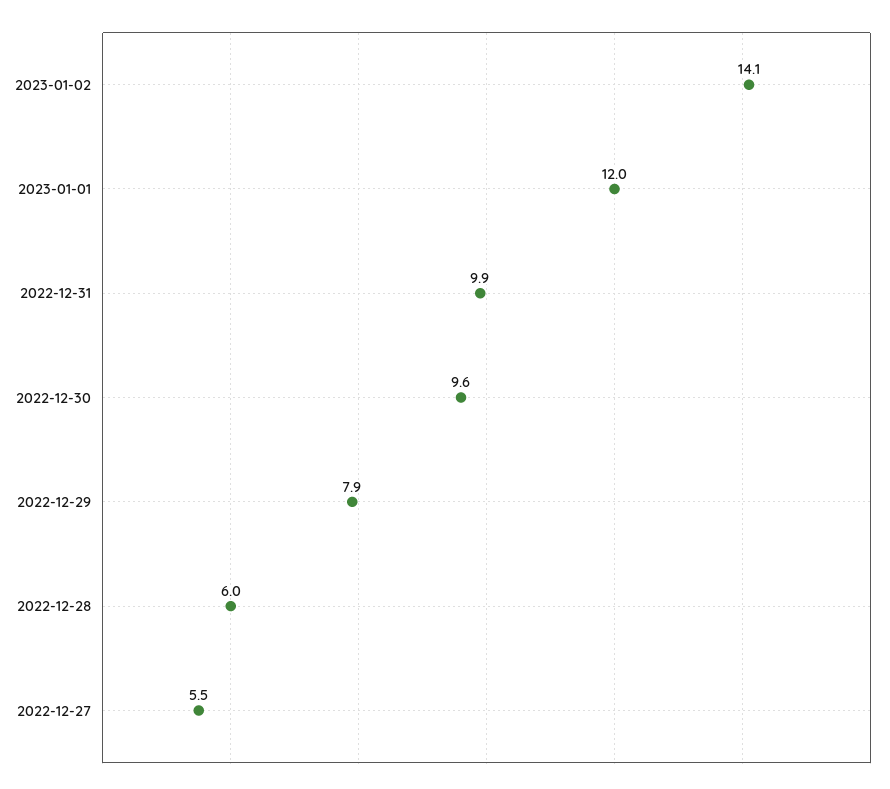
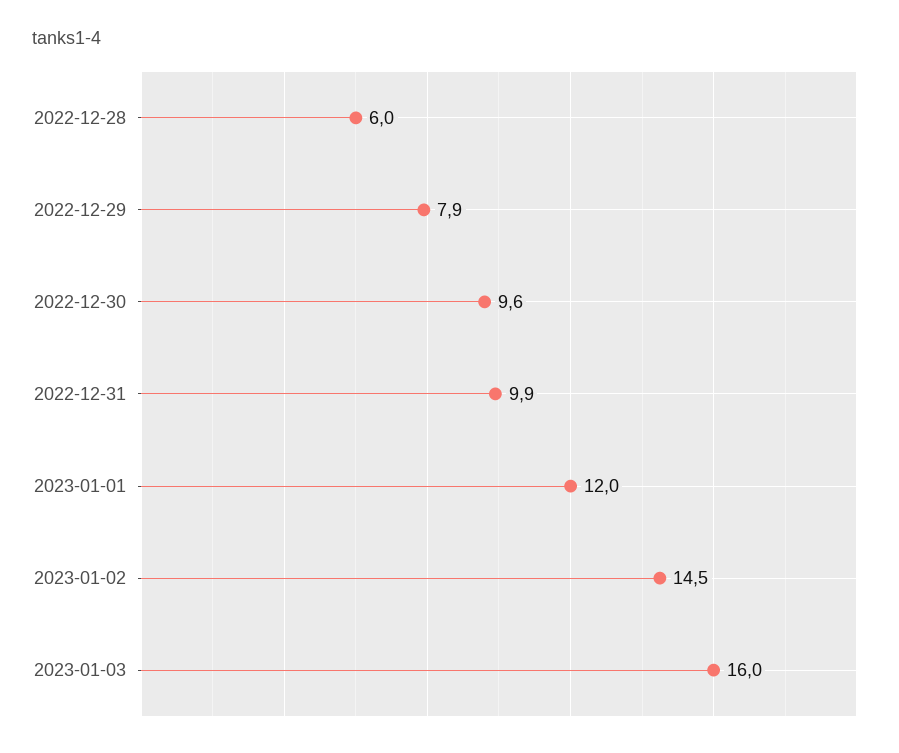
2023-01-02: 14.1 -> 14.5
2022-12-27: 5.5 -> none
2023-01-03: none -> 16

